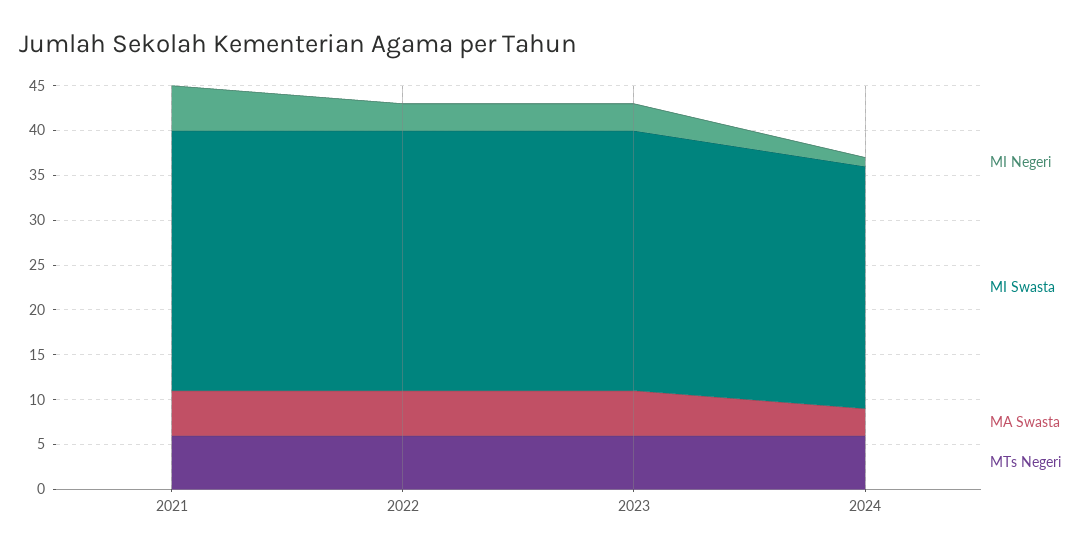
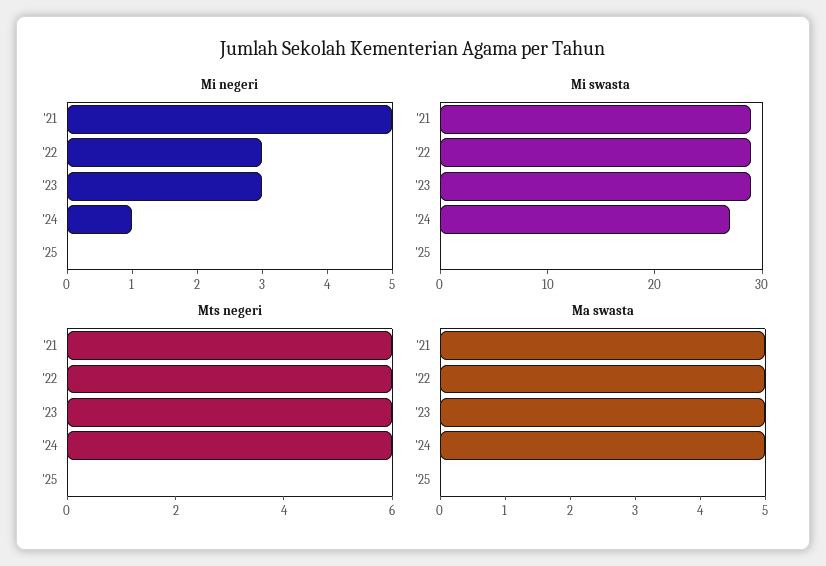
MA Swasta, 2024: 3 -> 5
MI Negeri, '25: none -> 0
MI Swasta, '25: none -> 0
MTs Negeri, '25: none -> 0
MA Swasta, '25: none -> 0

